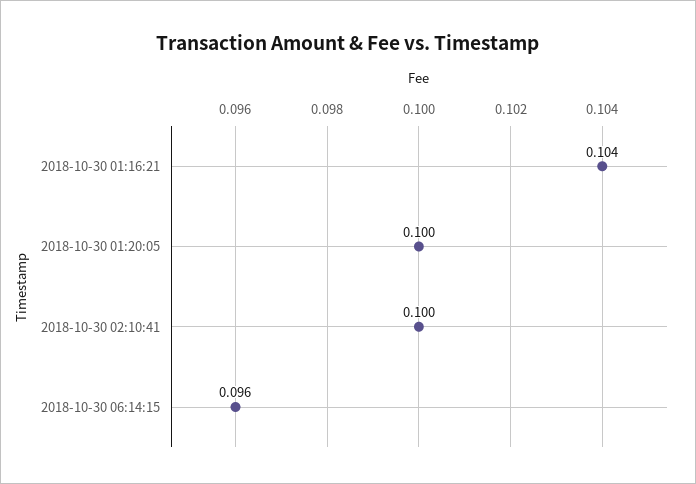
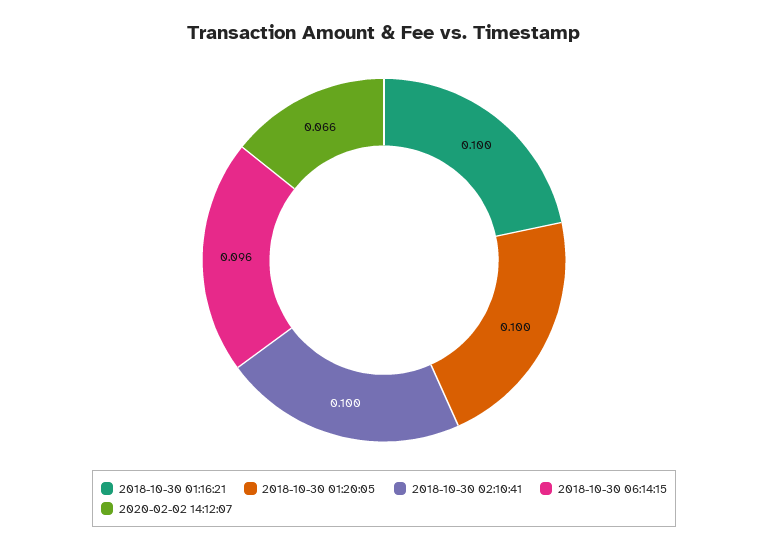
2018-10-30 01:16:21: 0.104 -> 0.1
2020-02-02 14:12:07: none -> 0.066

